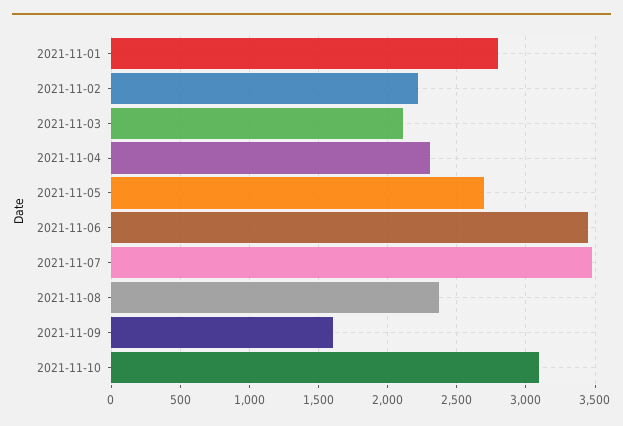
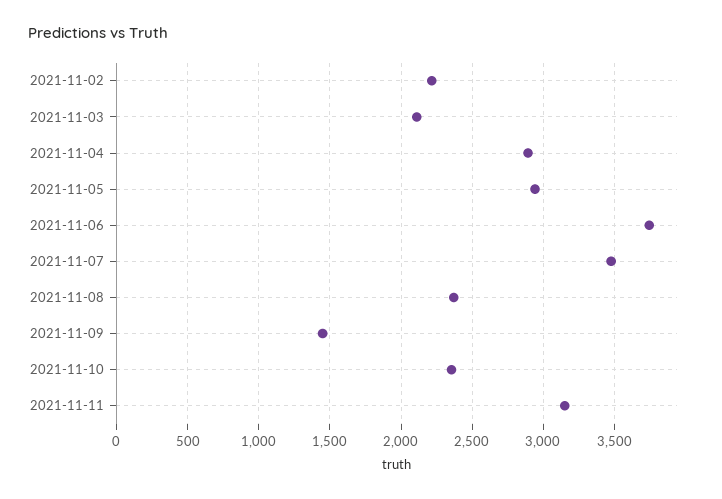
2021-11-01: 2800 -> none
2021-11-04: 2300 -> 2900
2021-11-05: 2700 -> 2950
2021-11-06: 3450 -> 3750
2021-11-09: 1600 -> 1450
2021-11-10: 3100 -> 2350
2021-11-11: none -> 3150

